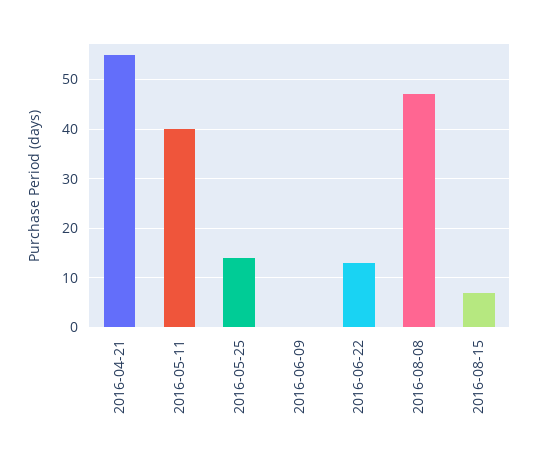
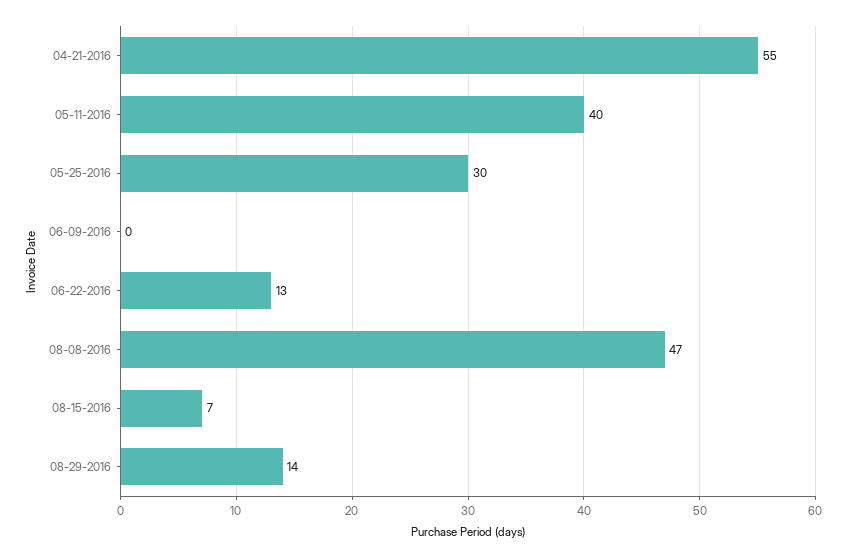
2016-05-25: 15 -> 30
08-29-2016: none -> 14

